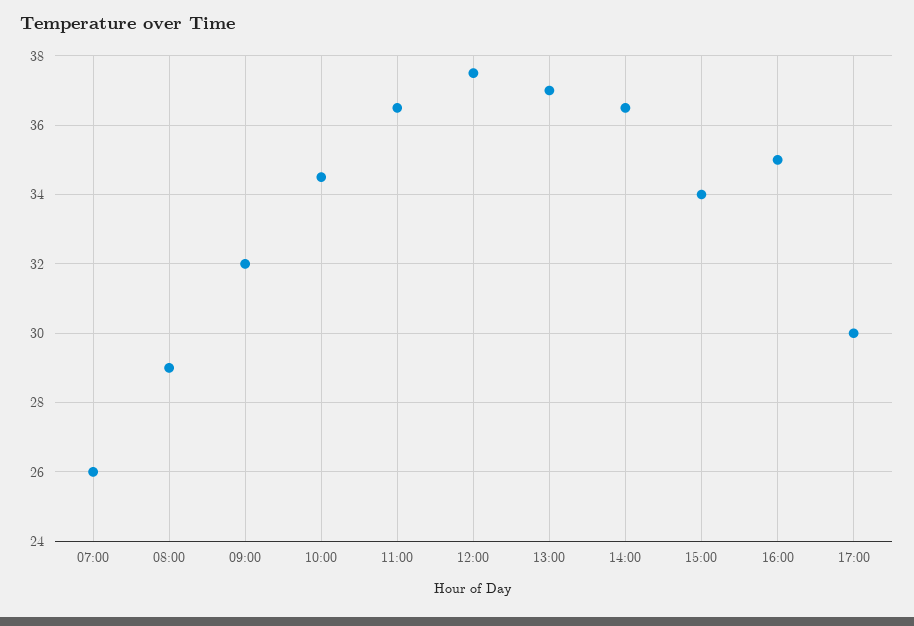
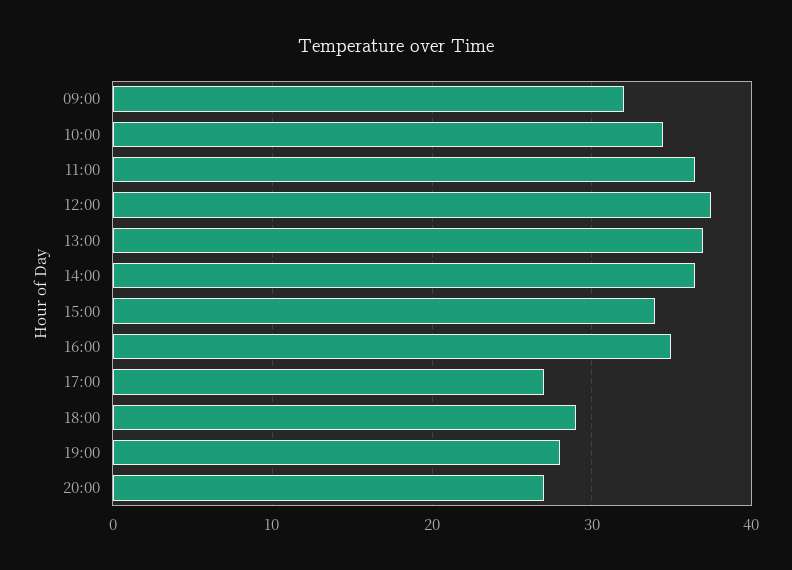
07:00: 26 -> none
08:00: 29 -> none
17:00: 30 -> 27
18:00: none -> 29
19:00: none -> 28
20:00: none -> 27

